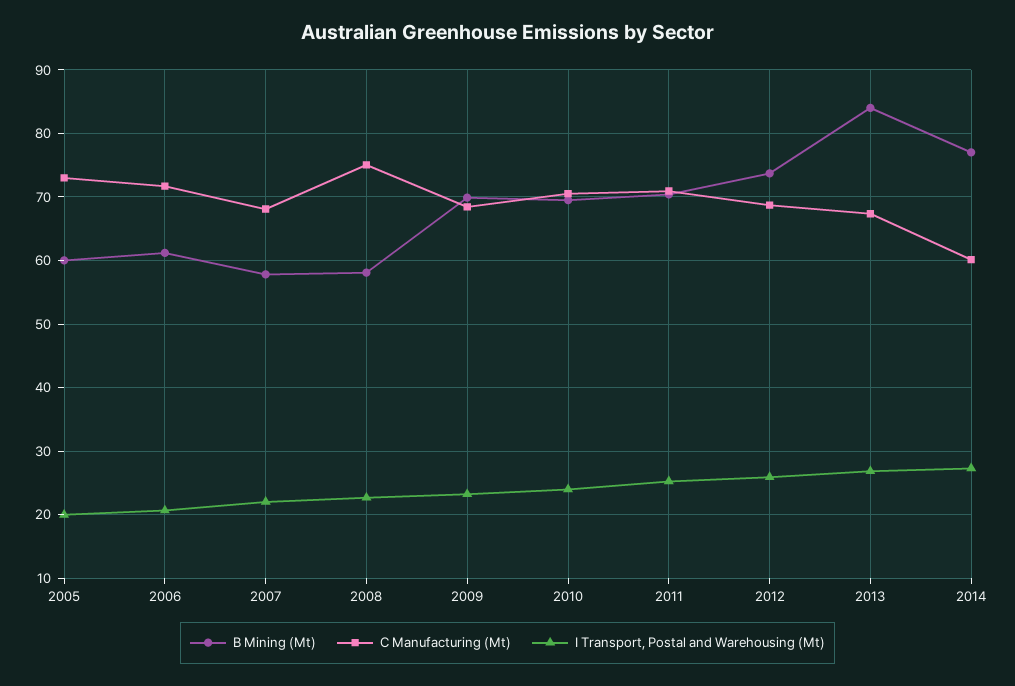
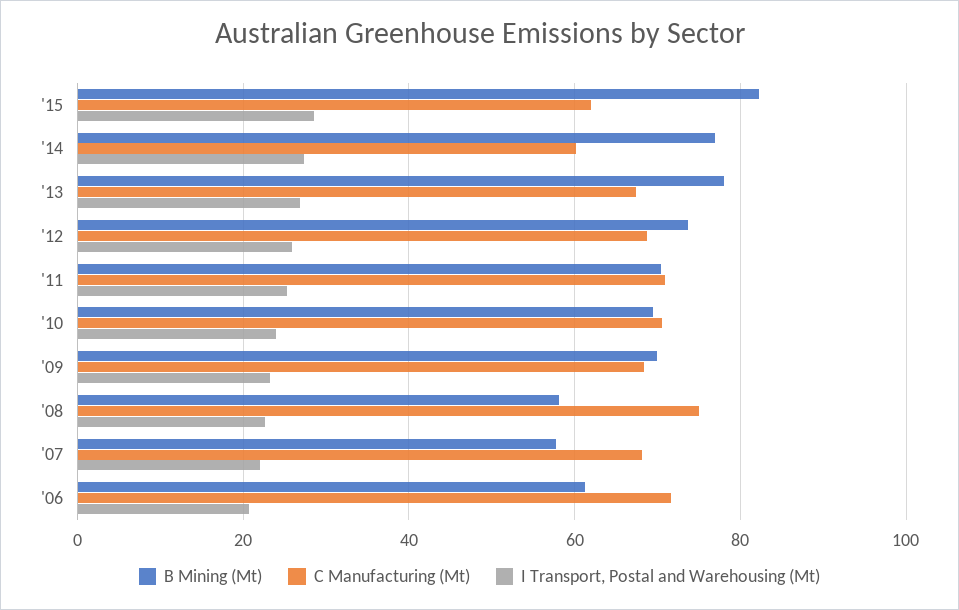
B Mining (Mt), 2005: 60 -> none
C Manufacturing (Mt), 2005: 73 -> none
I Transport, Postal and Warehousing (Mt), 2005: 20 -> none
B Mining (Mt), 2013: 84 -> 78
B Mining (Mt), '15: none -> 82
C Manufacturing (Mt), '15: none -> 62
I Transport, Postal and Warehousing (Mt), '15: none -> 28

